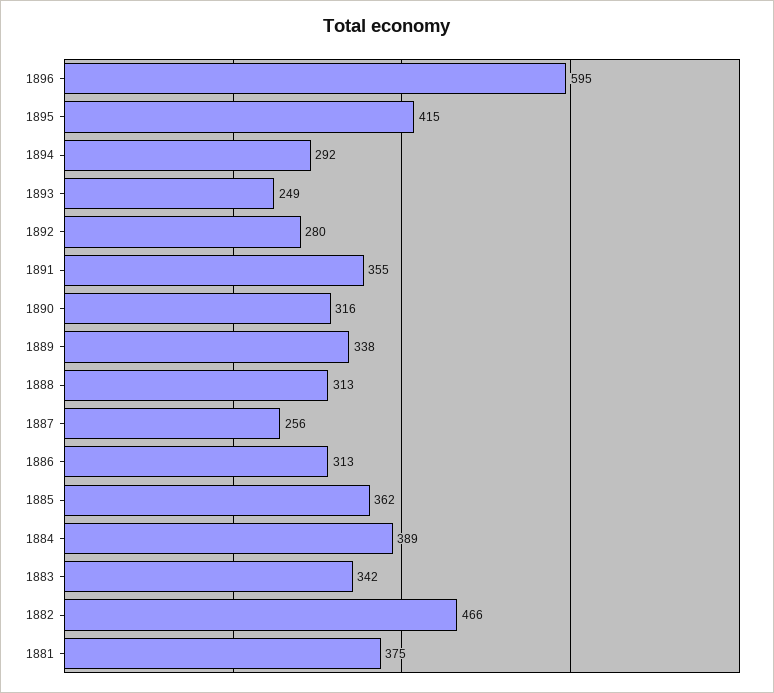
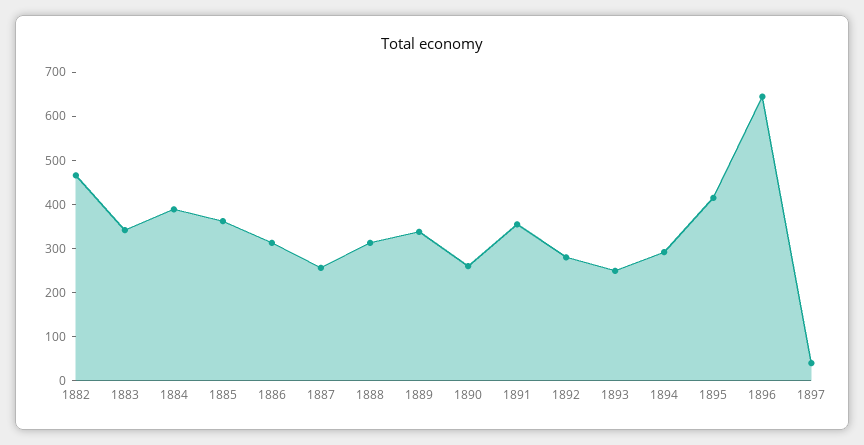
1896: 595 -> 640
1890: 316 -> 260
1881: 375 -> none
1897: none -> 40

